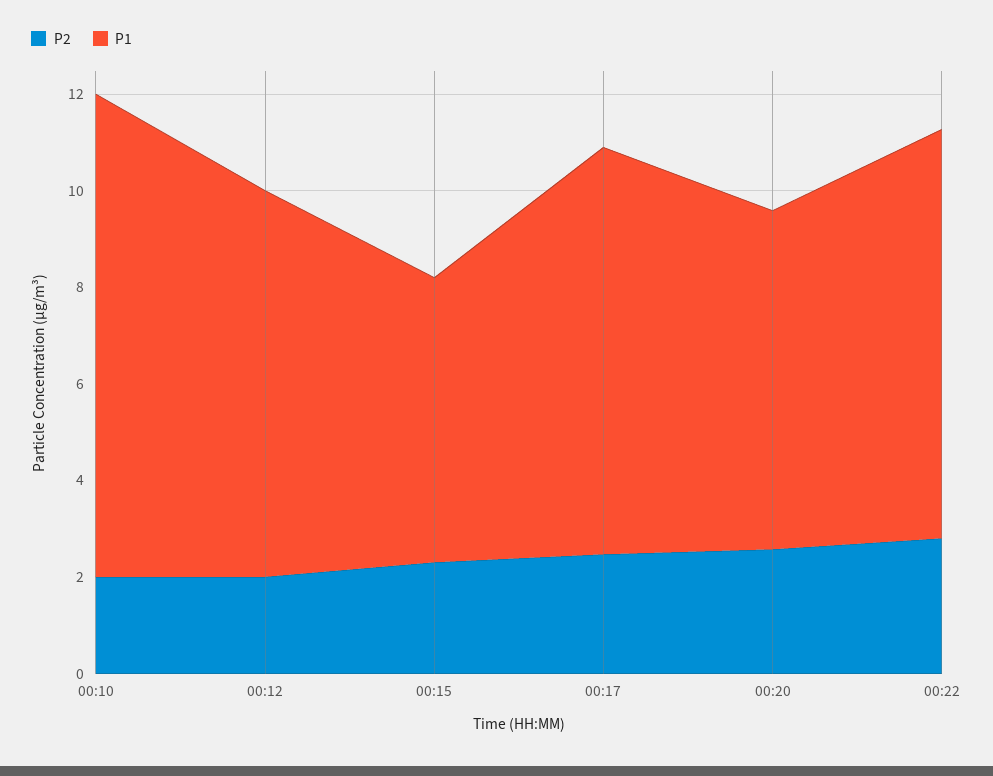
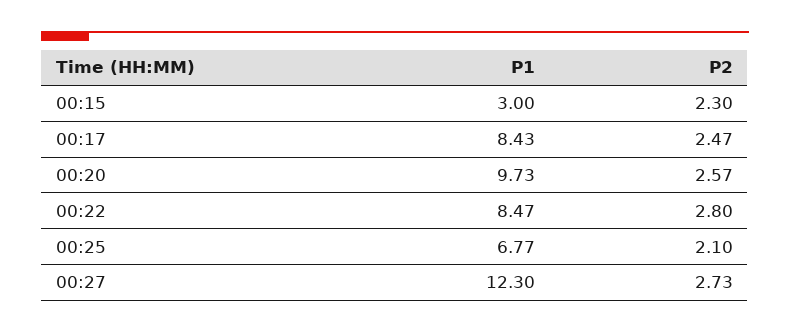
P2, 00:10: 2 -> none
P1, 00:10: 10 -> none
P2, 00:12: 2 -> none
P1, 00:12: 8 -> none
P1, 00:15: 6 -> 3
P1, 00:20: 7 -> 9.73
P1, 00:25: none -> 6.77
P2, 00:25: none -> 2.1
P1, 00:27: none -> 12.3
P2, 00:27: none -> 2.73

